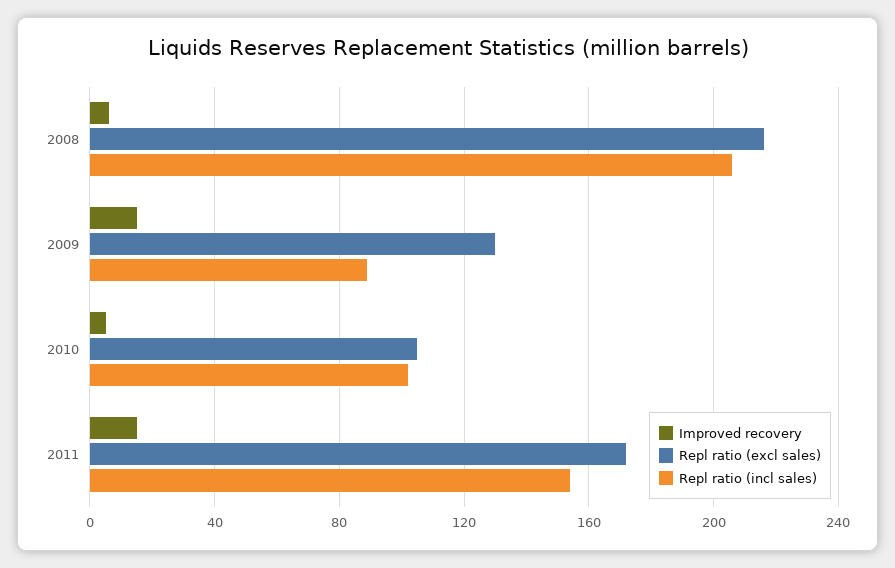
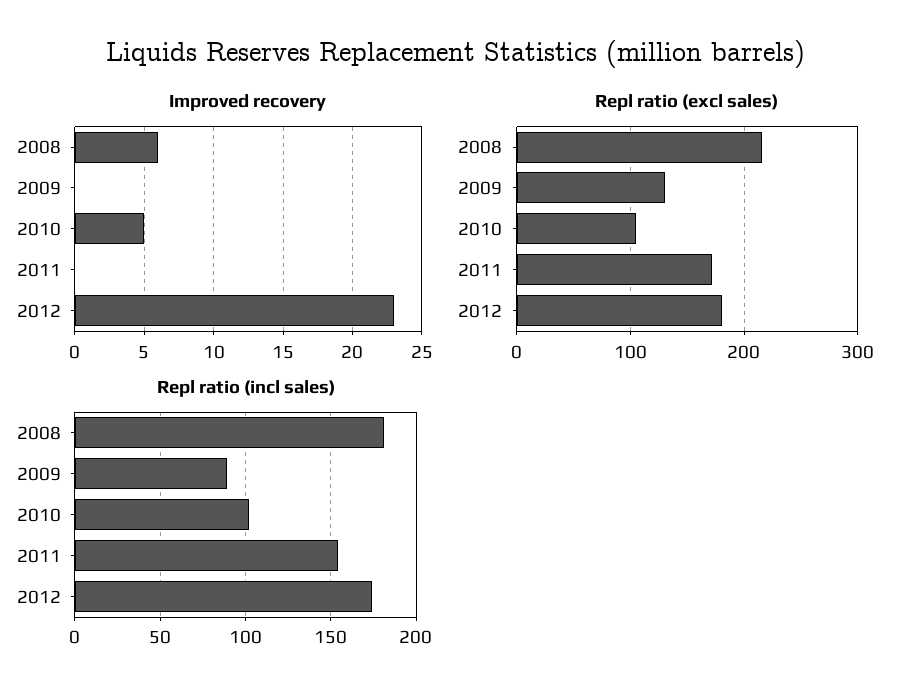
Repl ratio (incl sales), 2008: 205 -> 180
Improved recovery, 2009: 15 -> 0
Improved recovery, 2011: 15 -> 0
Improved recovery, 2012: none -> 23
Repl ratio (excl sales), 2012: none -> 180
Repl ratio (incl sales), 2012: none -> 175

